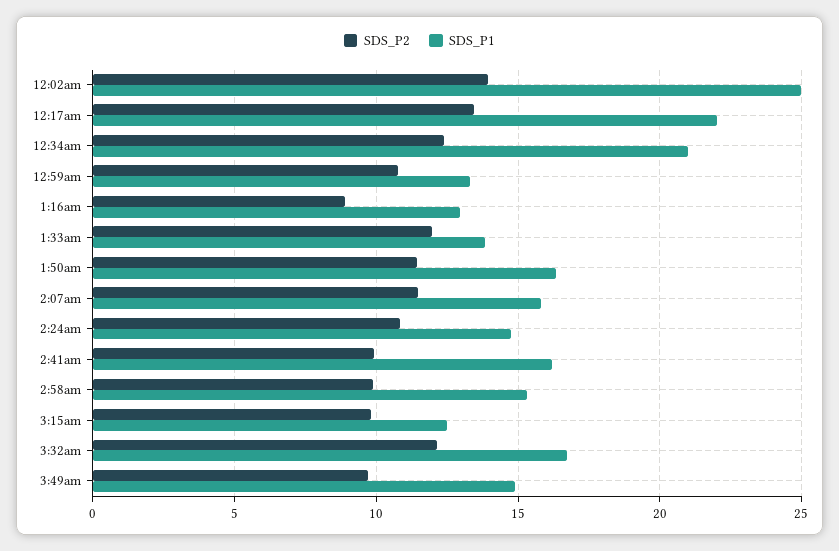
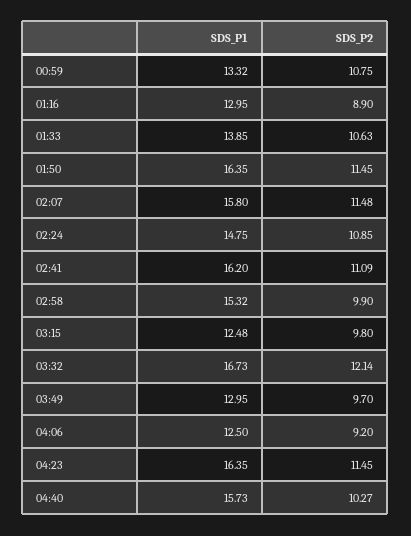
SDS_P2, 12:02am: 14 -> none
SDS_P1, 12:02am: 25 -> none
SDS_P2, 12:17am: 13.5 -> none
SDS_P1, 12:17am: 22 -> none
SDS_P2, 12:34am: 12.5 -> none
SDS_P1, 12:34am: 21 -> none
SDS_P2, 1:33am: 12 -> 10.63
SDS_P2, 2:41am: 10 -> 11.09
SDS_P1, 3:49am: 15 -> 12.95
SDS_P1, 04:06: none -> 12.5
SDS_P2, 04:06: none -> 9.2
SDS_P1, 04:23: none -> 16.35
SDS_P2, 04:23: none -> 11.45
SDS_P1, 04:40: none -> 15.73
SDS_P2, 04:40: none -> 10.27

